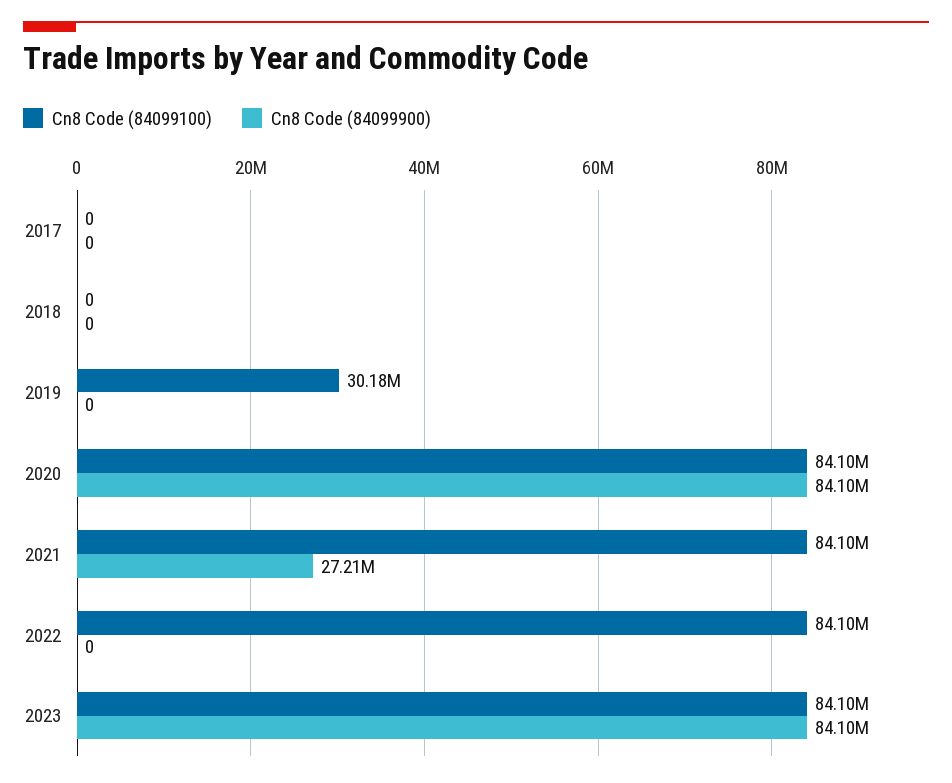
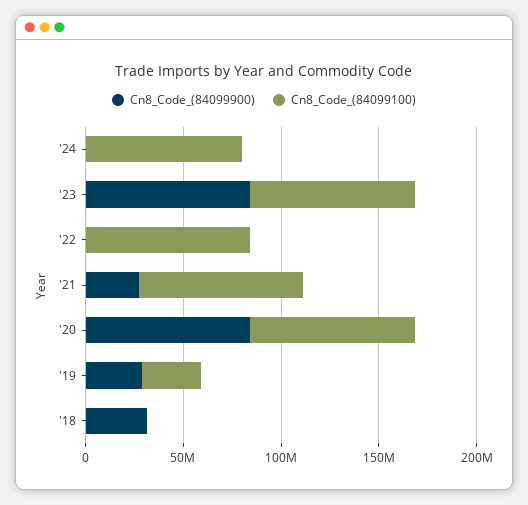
Cn8 Code (84099100), 2017: 0 -> none
Cn8 Code (84099900), 2017: 0 -> none
Cn8 Code (84099900), 2018: 0 -> 30000000
Cn8 Code (84099900), 2019: 0 -> 30000000
Cn8 Code (84099900), '24: none -> 0
Cn8 Code (84099100), '24: none -> 80000000

